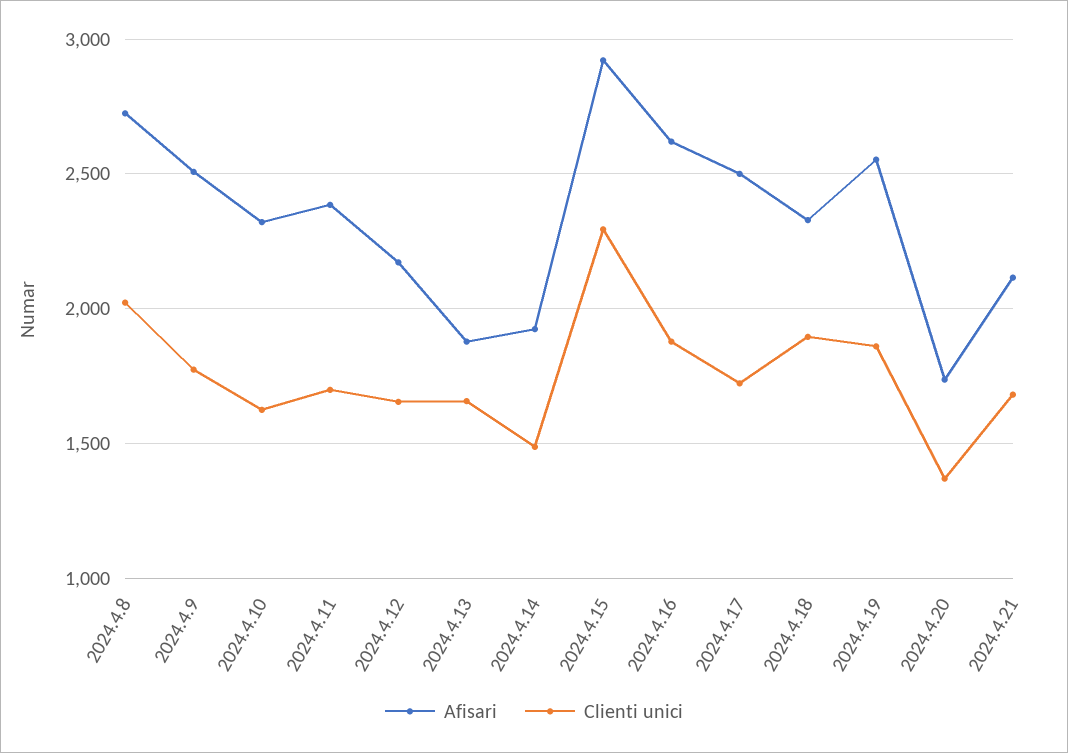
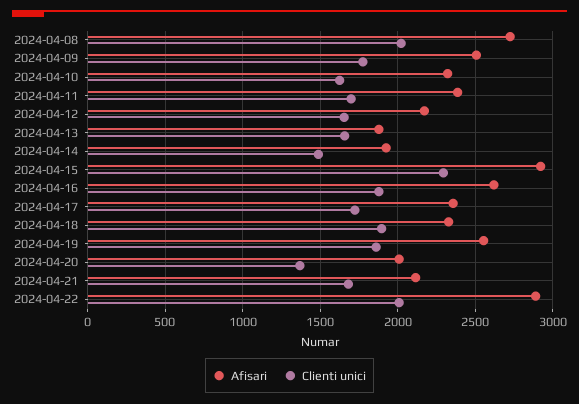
Afisari, 2024.4.17: 2500 -> 2350
Afisari, 2024.4.20: 1750 -> 2000
Afisari, 2024-04-22: none -> 2900
Clienti unici, 2024-04-22: none -> 2000

